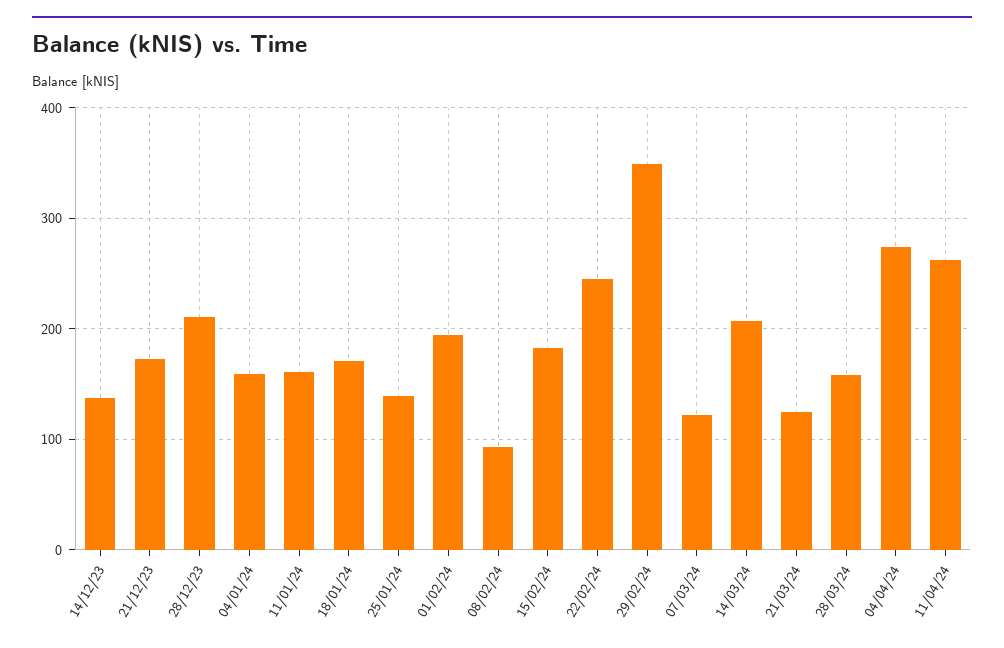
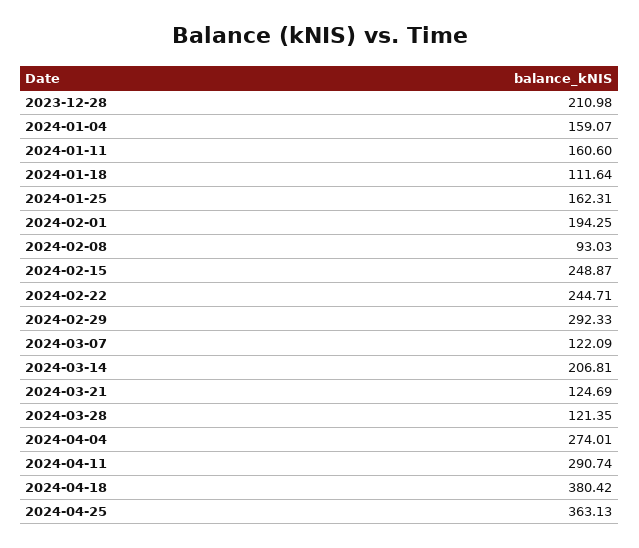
14/12/23: 140 -> none
21/12/23: 170 -> none
18/01/24: 170 -> 111.64
25/01/24: 140 -> 162.31
15/02/24: 180 -> 248.87
29/02/24: 350 -> 292.33
28/03/24: 160 -> 121.35
11/04/24: 260 -> 290.74
2024-04-18: none -> 380.42
2024-04-25: none -> 363.13

